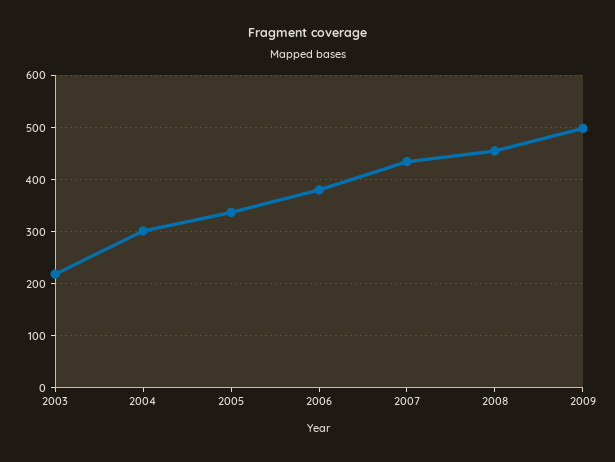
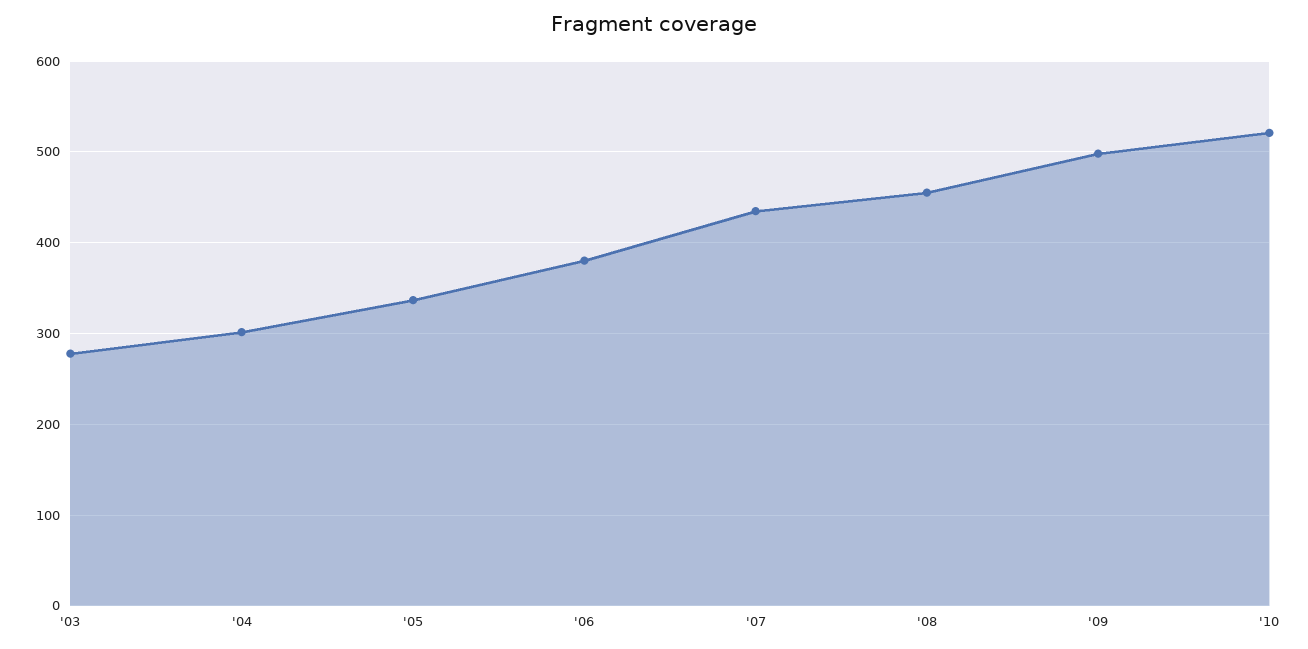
2003: 220 -> 280
'10: none -> 520

